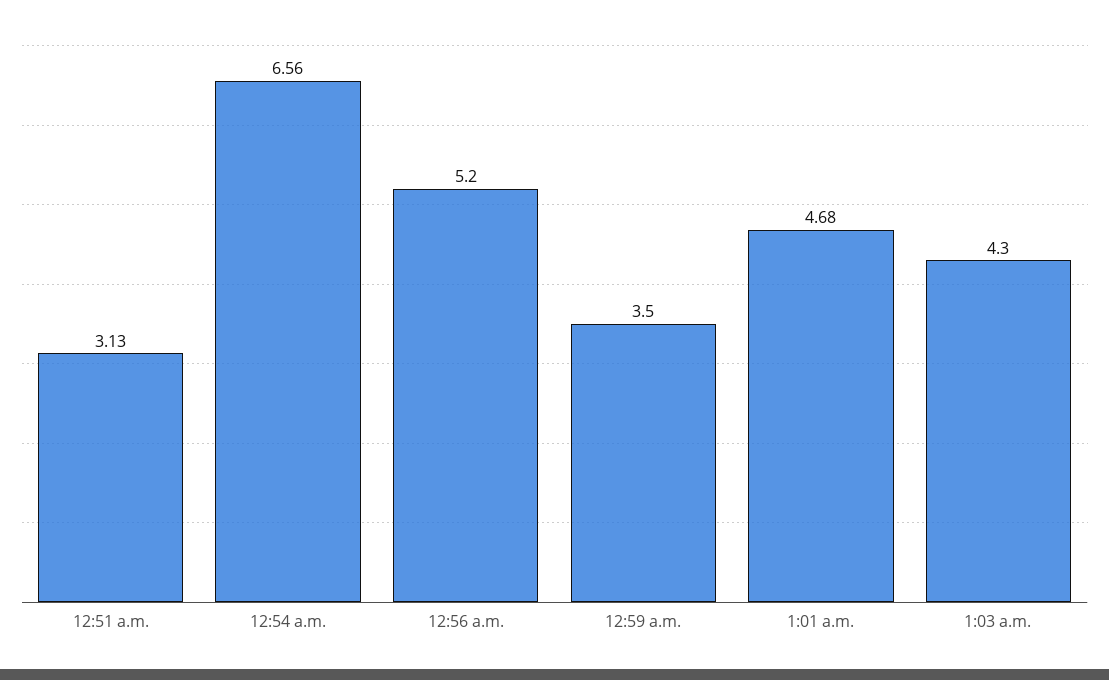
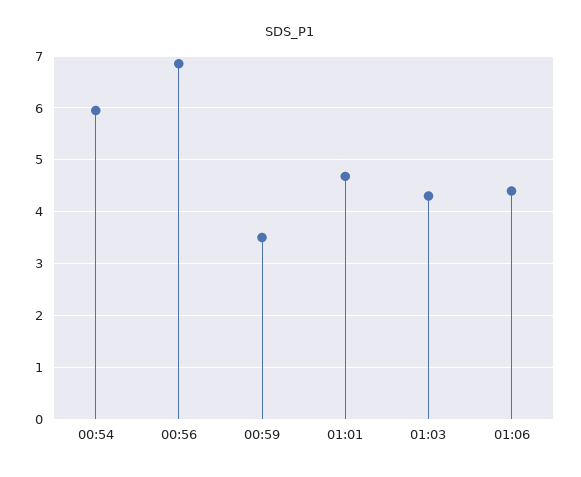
12:51 a.m.: 3.13 -> none
12:54 a.m.: 6.56 -> 6
12:56 a.m.: 5.2 -> 6.8
01:06: none -> 4.4

